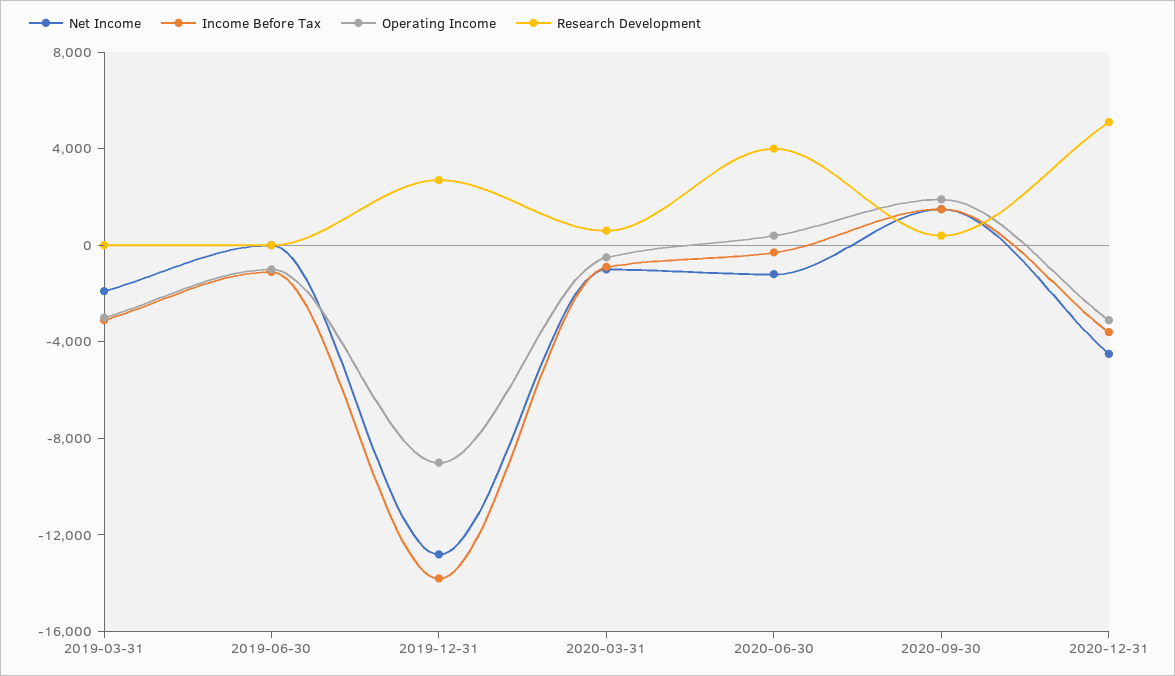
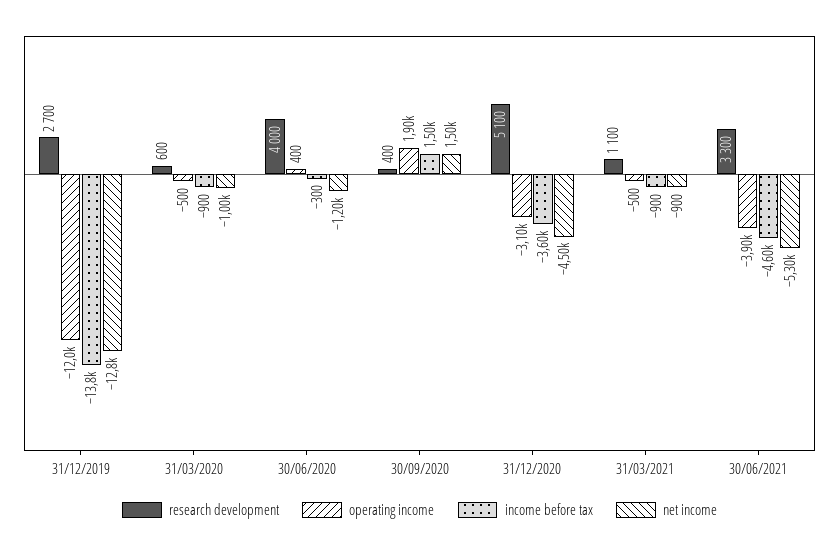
Net Income, 2019-03-31: -2000 -> none
Income Before Tax, 2019-03-31: -3000 -> none
Operating Income, 2019-03-31: -3000 -> none
Research Development, 2019-03-31: 0 -> none
Net Income, 2019-06-30: 0 -> none
Income Before Tax, 2019-06-30: -1000 -> none
Operating Income, 2019-06-30: -1000 -> none
Research Development, 2019-06-30: 0 -> none
Operating Income, 2019-12-31: -9000 -> -12000
Research Development, 31/03/2021: none -> 1100
Operating Income, 31/03/2021: none -> -500
Income Before Tax, 31/03/2021: none -> -900
Net Income, 31/03/2021: none -> -900
Research Development, 30/06/2021: none -> 3300
Operating Income, 30/06/2021: none -> -3900
Income Before Tax, 30/06/2021: none -> -4600
Net Income, 30/06/2021: none -> -5300

